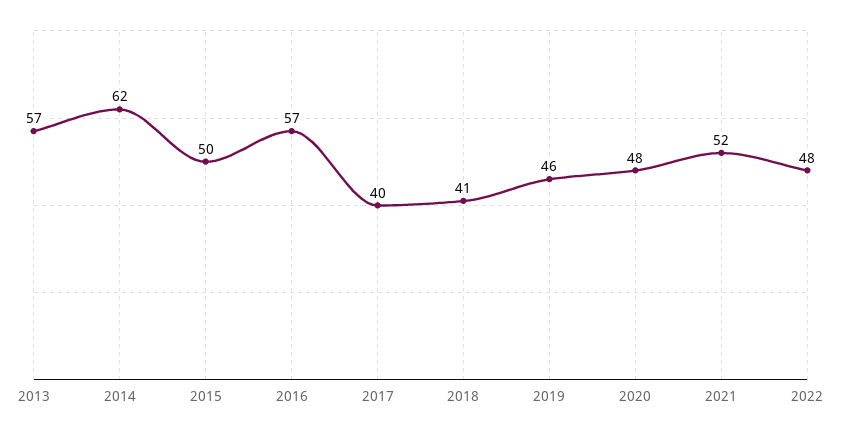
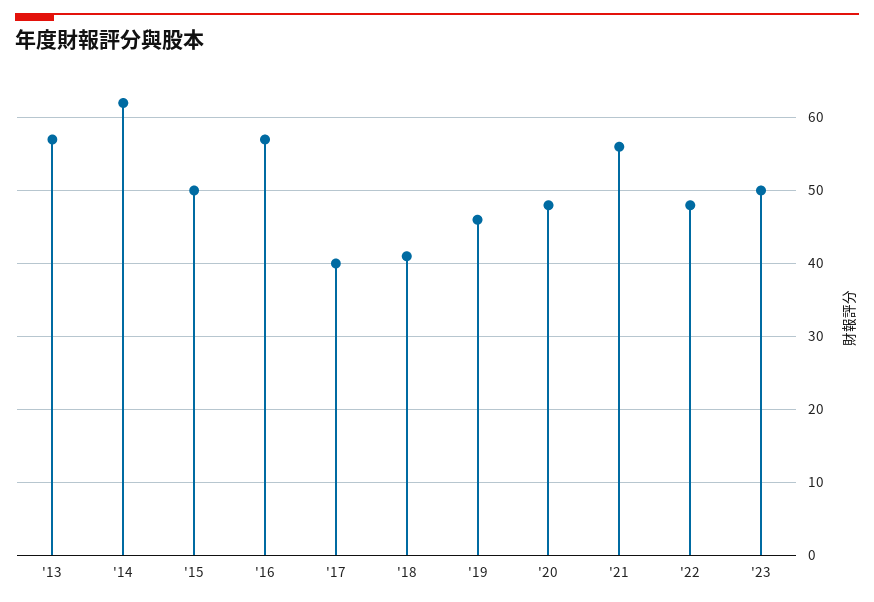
2021: 52 -> 56
'23: none -> 50

